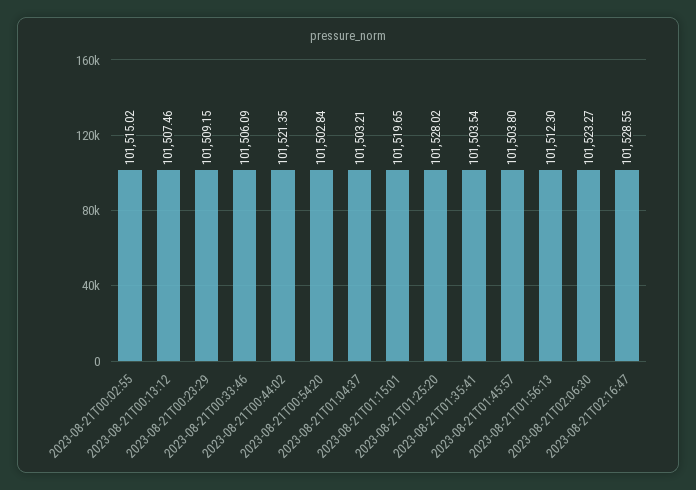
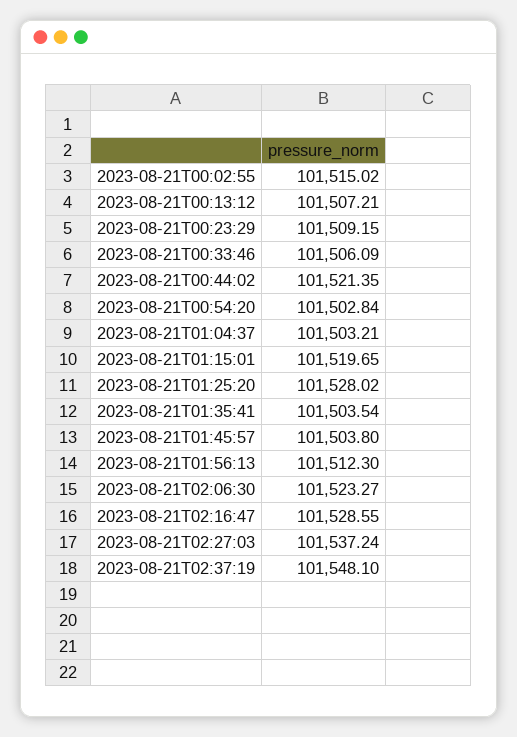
2023-08-21T00:13:12: 101507.46 -> 101507.21
2023-08-21T02:27:03: none -> 101537.24
2023-08-21T02:37:19: none -> 101548.1

